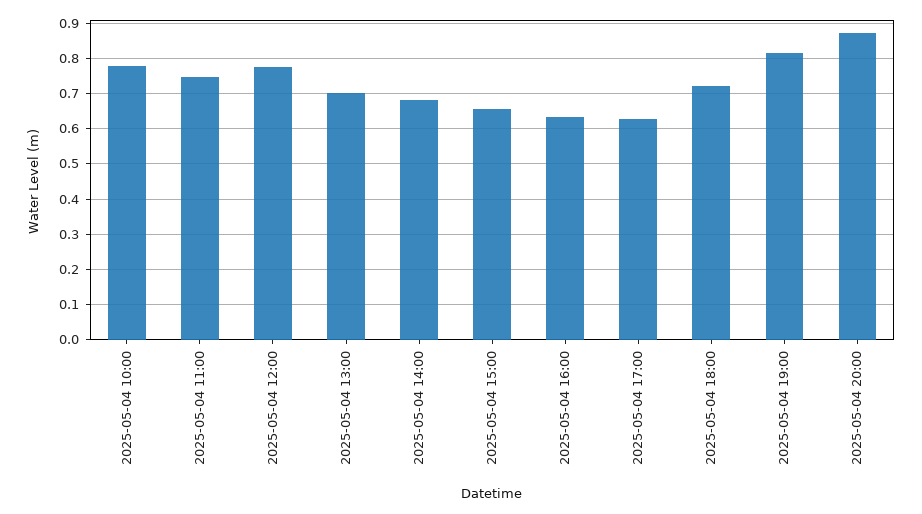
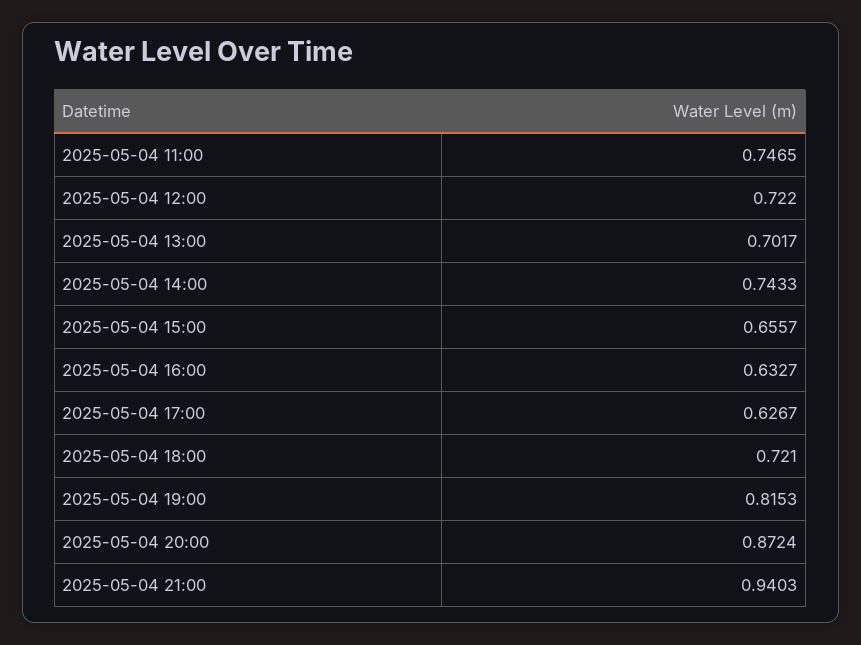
2025-05-04 10:00: 0.78 -> none
2025-05-04 12:00: 0.78 -> 0.722
2025-05-04 14:00: 0.68 -> 0.7433
2025-05-04 21:00: none -> 0.9403

